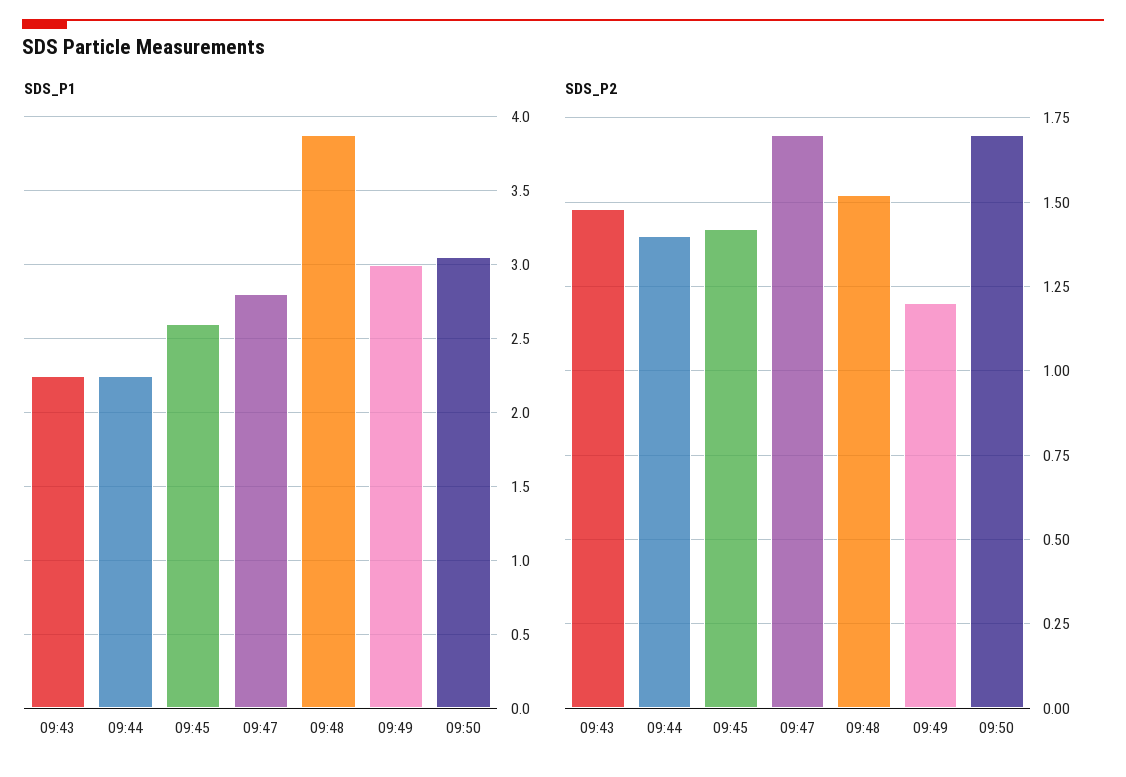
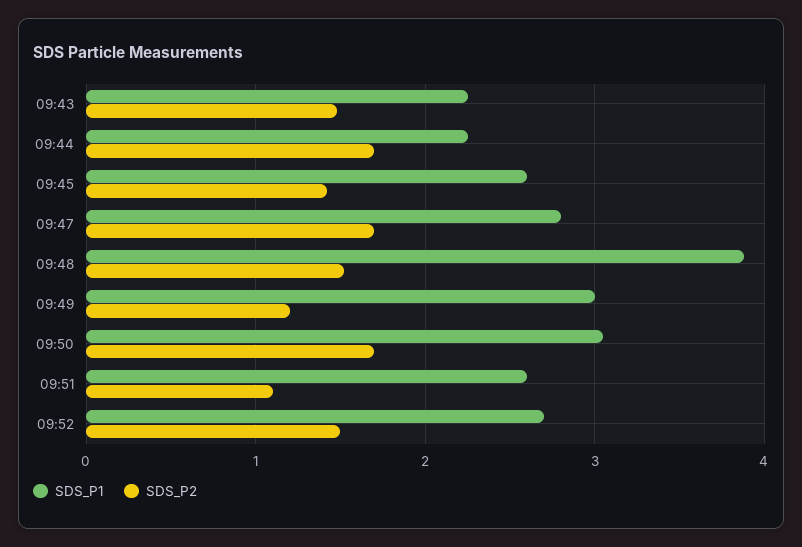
SDS_P2, 09:44: 1.4 -> 1.7
SDS_P1, 09:51: none -> 2.6
SDS_P2, 09:51: none -> 1.1
SDS_P1, 09:52: none -> 2.7
SDS_P2, 09:52: none -> 1.5

